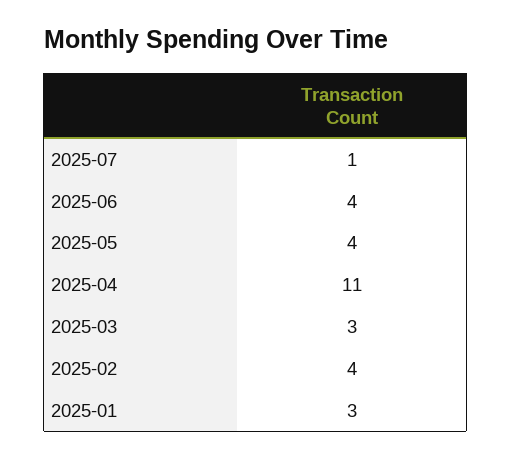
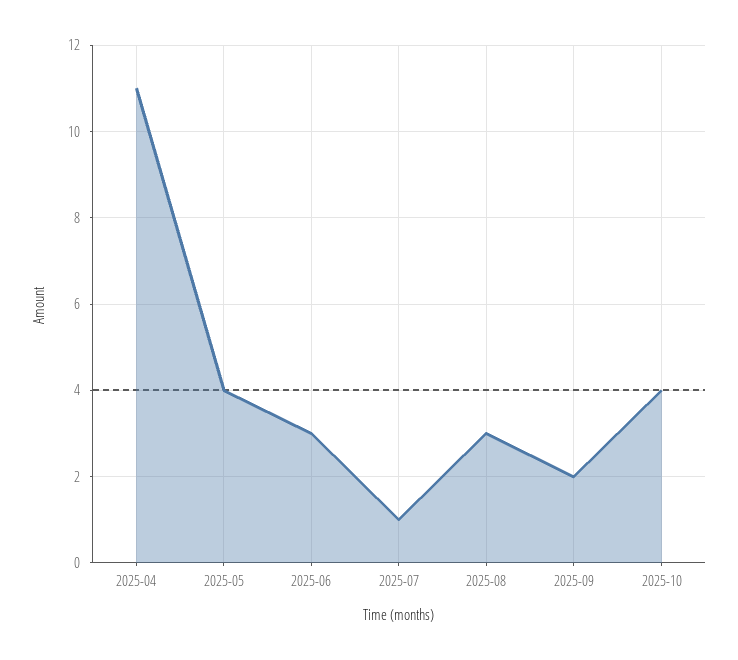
2025-06: 4 -> 3
2025-03: 3 -> none
2025-02: 4 -> none
2025-01: 3 -> none
2025-08: none -> 3
2025-09: none -> 2
2025-10: none -> 4

